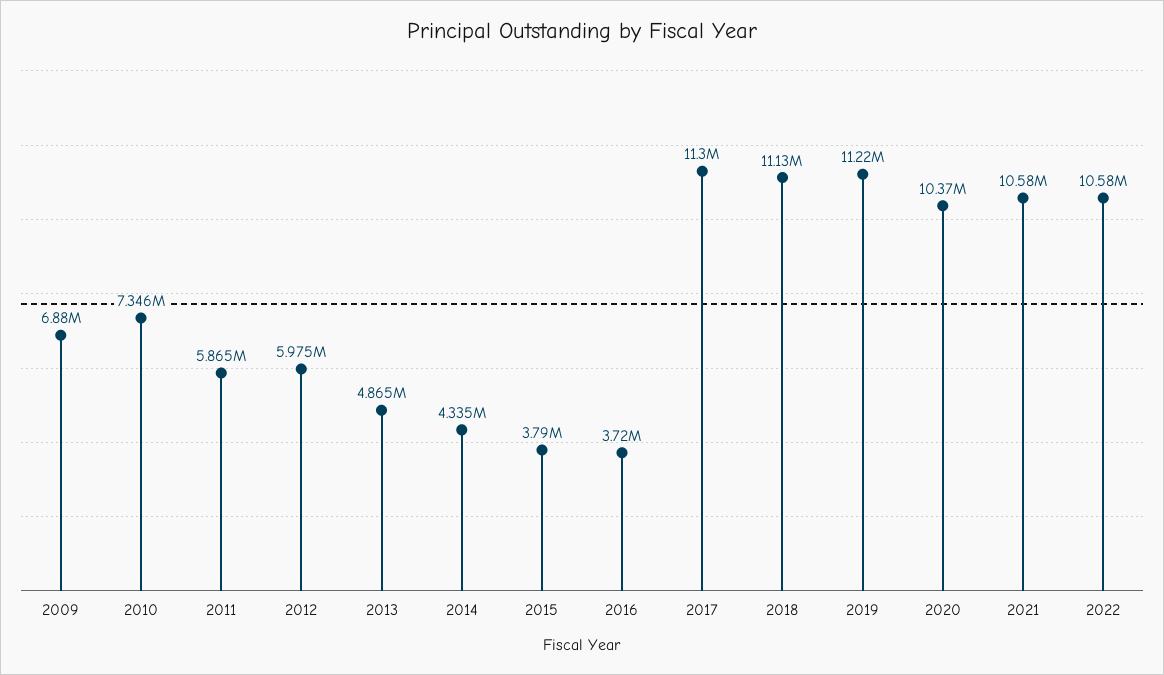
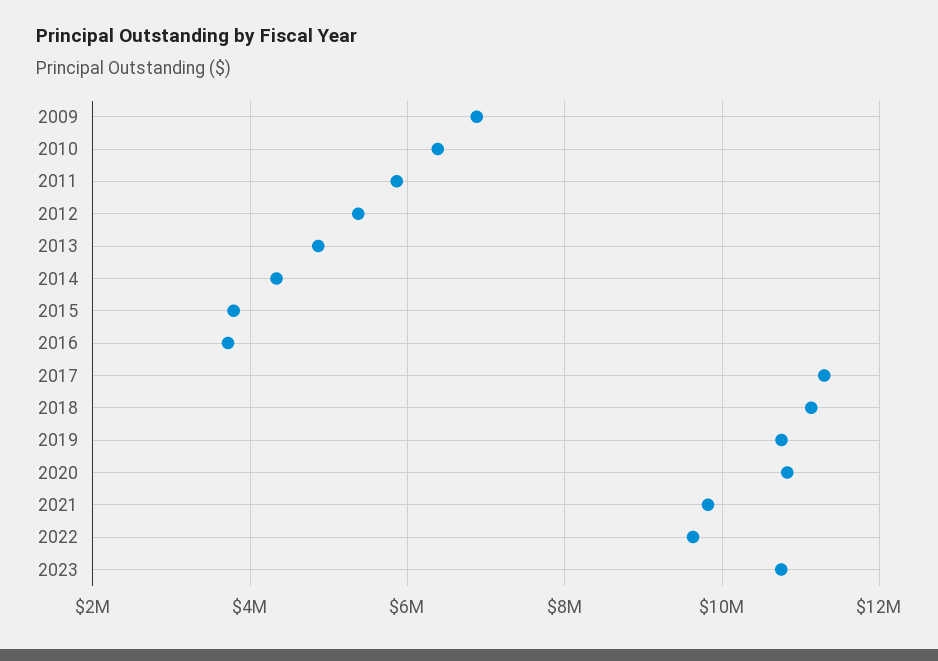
2010: 7346000 -> 6400000
2012: 5975000 -> 5400000
2019: 11220000 -> 10800000
2020: 10370000 -> 10800000
2021: 10580000 -> 9800000
2022: 10580000 -> 9600000
2023: none -> 10800000

